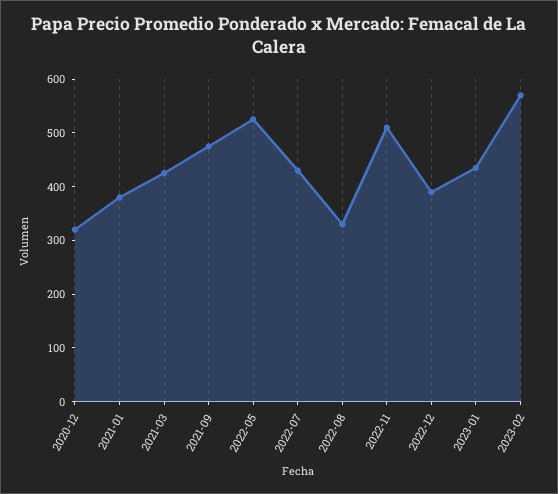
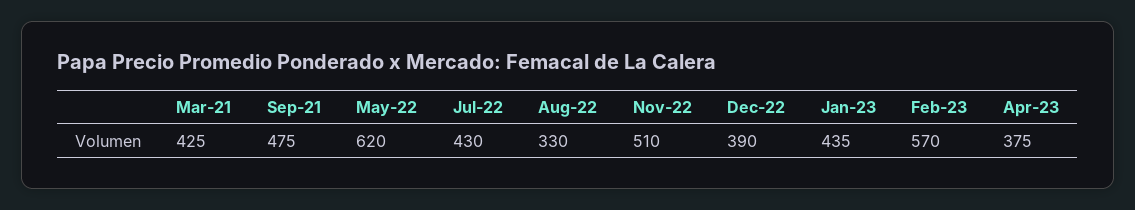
2020-12: 320 -> none
2021-01: 380 -> none
2022-05: 520 -> 620
Apr-23: none -> 375

